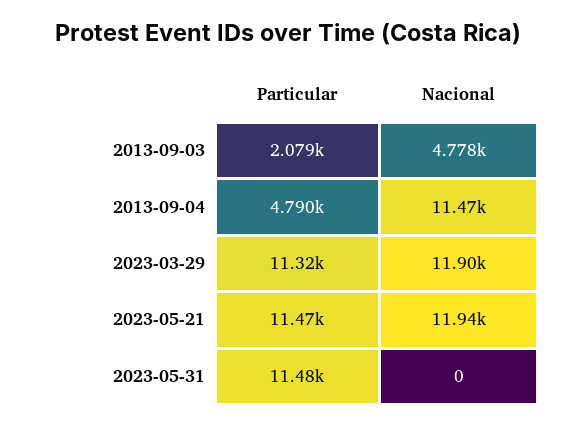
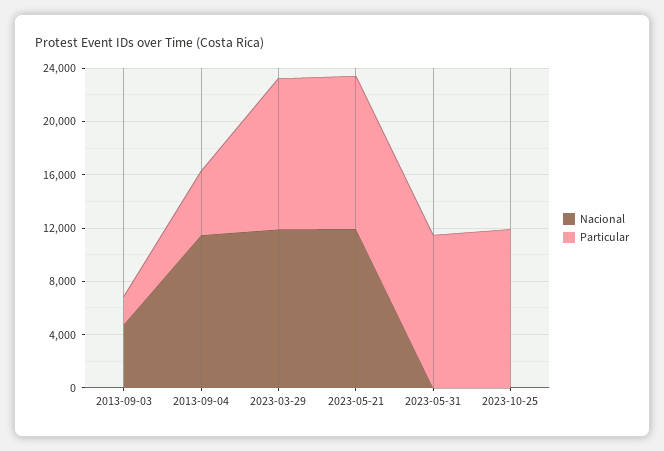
Nacional, 2023-10-25: none -> 0
Particular, 2023-10-25: none -> 12000

